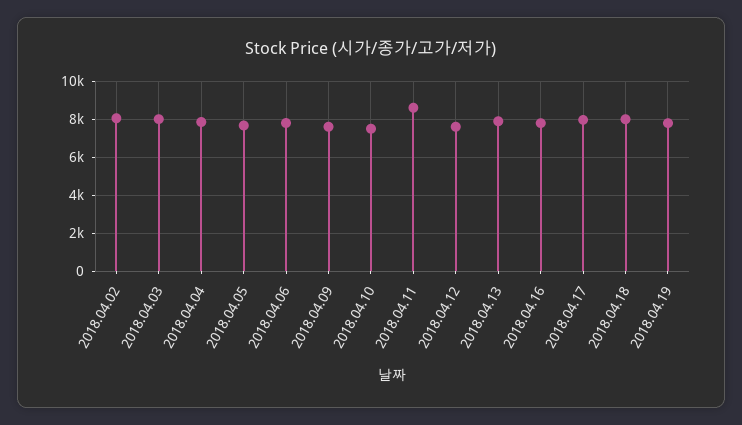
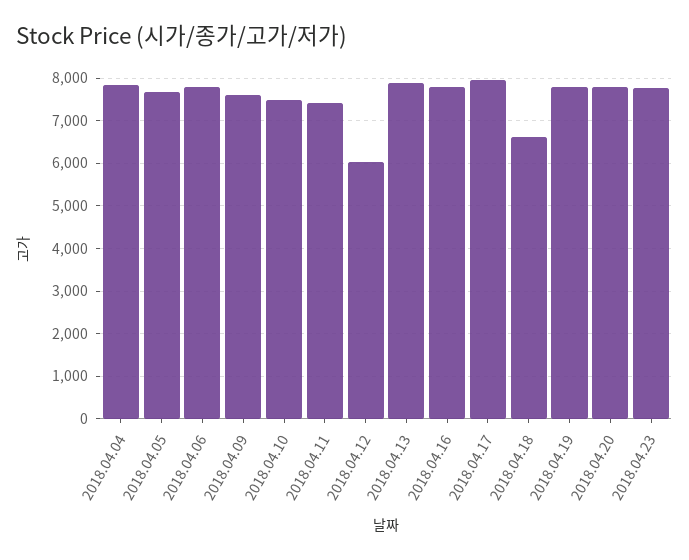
2018.04.02: 8000 -> none
2018.04.03: 8000 -> none
2018.04.11: 8500 -> 7400
2018.04.12: 7500 -> 6000
2018.04.18: 8000 -> 6600
2018.04.20: none -> 7800
2018.04.23: none -> 7800

